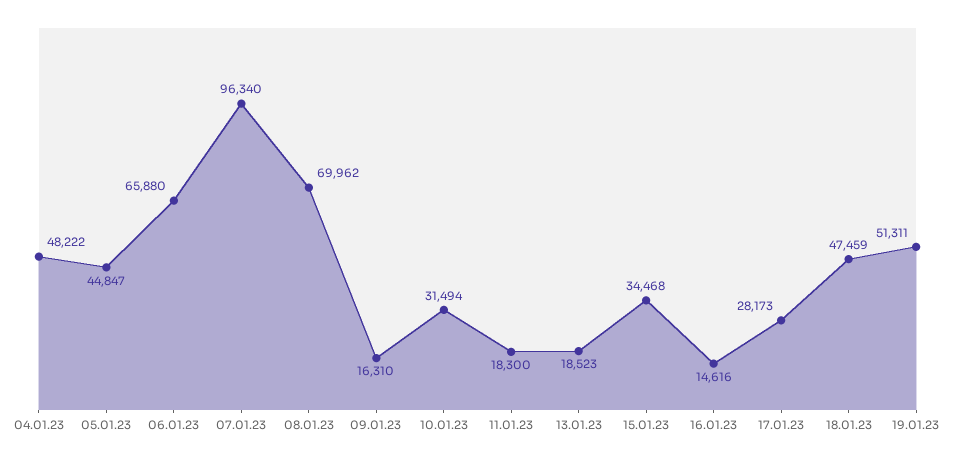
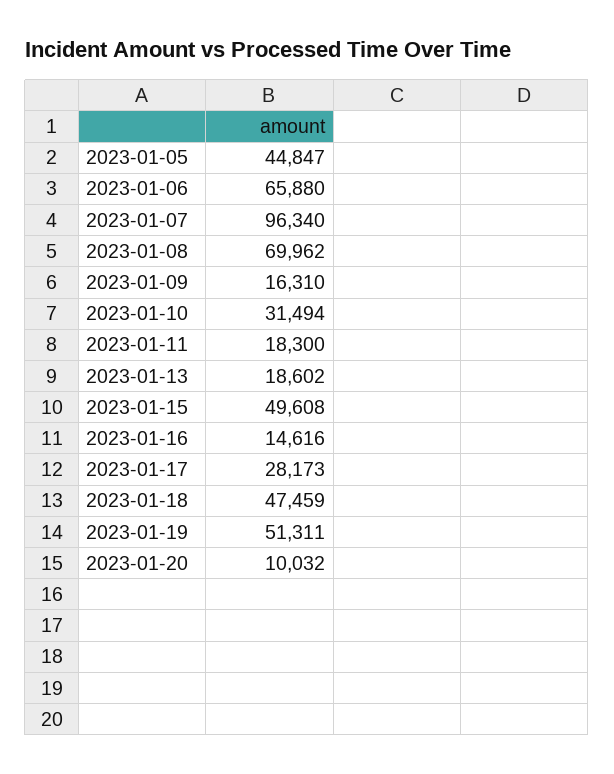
04.01.23: 48222 -> none
13.01.23: 18523 -> 18602
15.01.23: 34468 -> 49608
2023-01-20: none -> 10032

